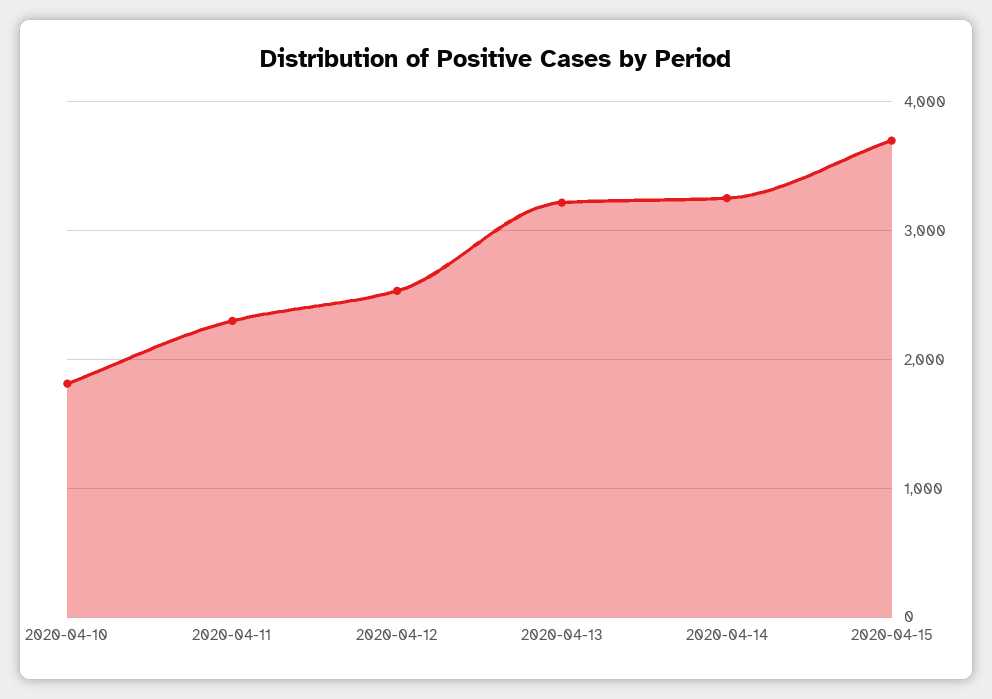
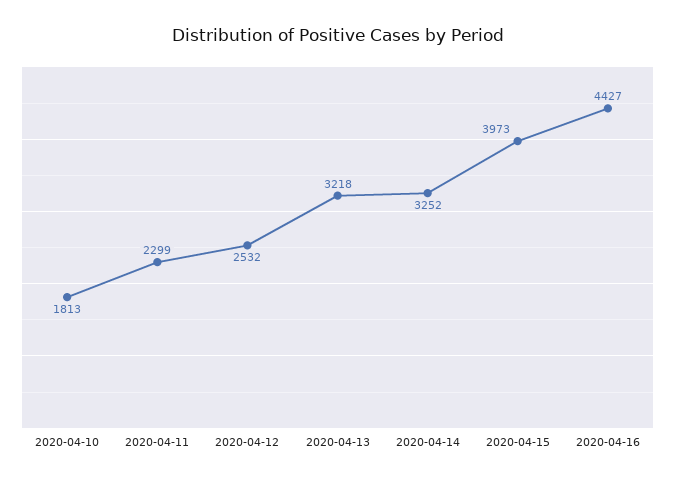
2020-04-15: 3700 -> 3973
2020-04-16: none -> 4427

